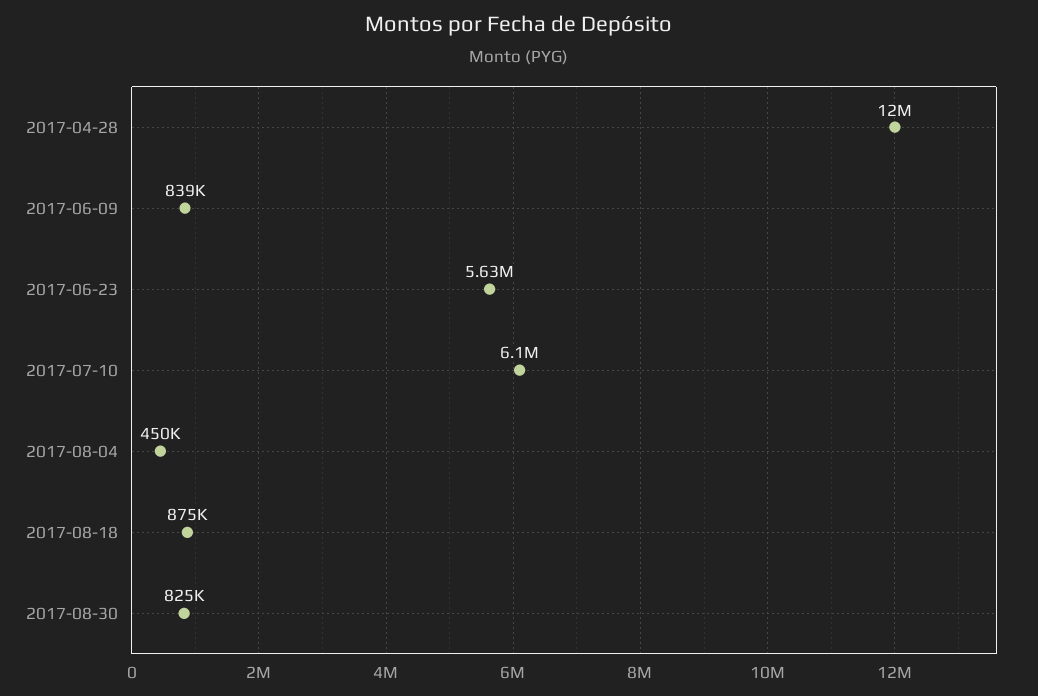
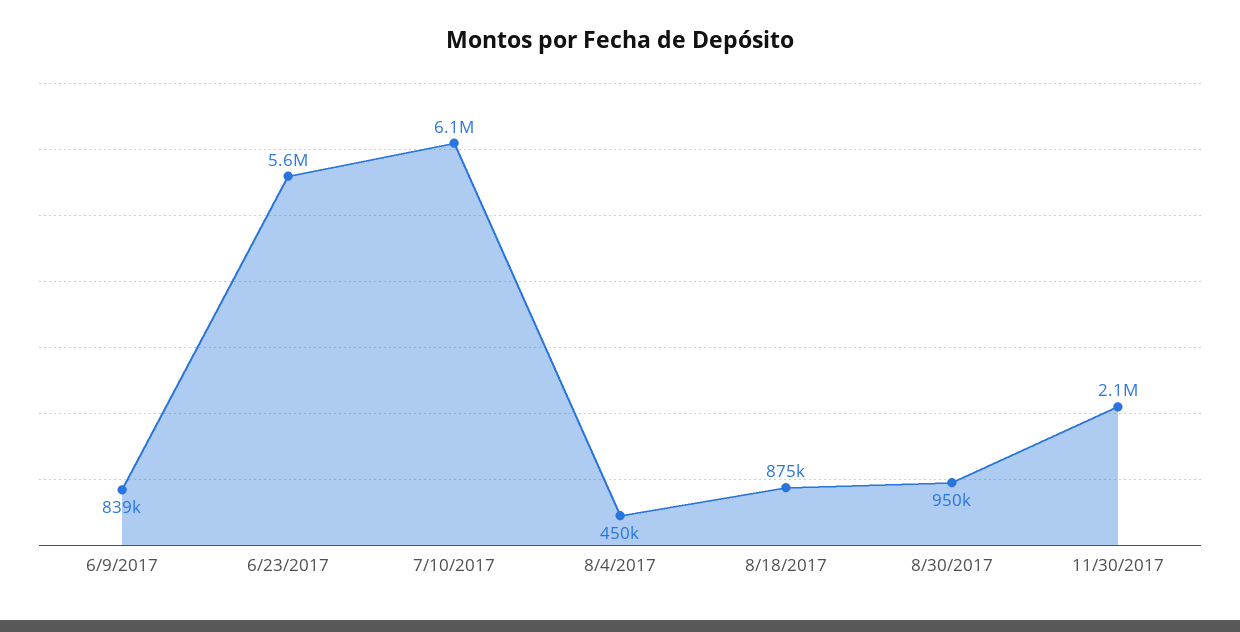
2017-04-28: 12000000 -> none
2017-08-30: 825000 -> 950000
11/30/2017: none -> 2100000

